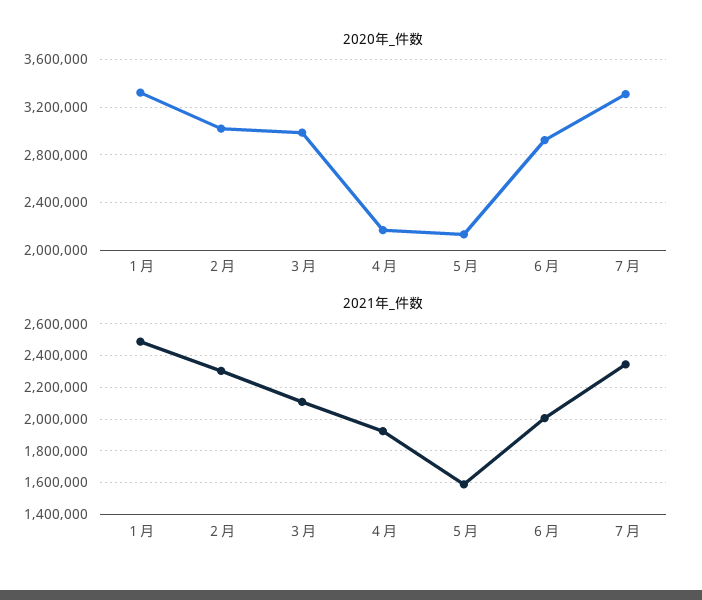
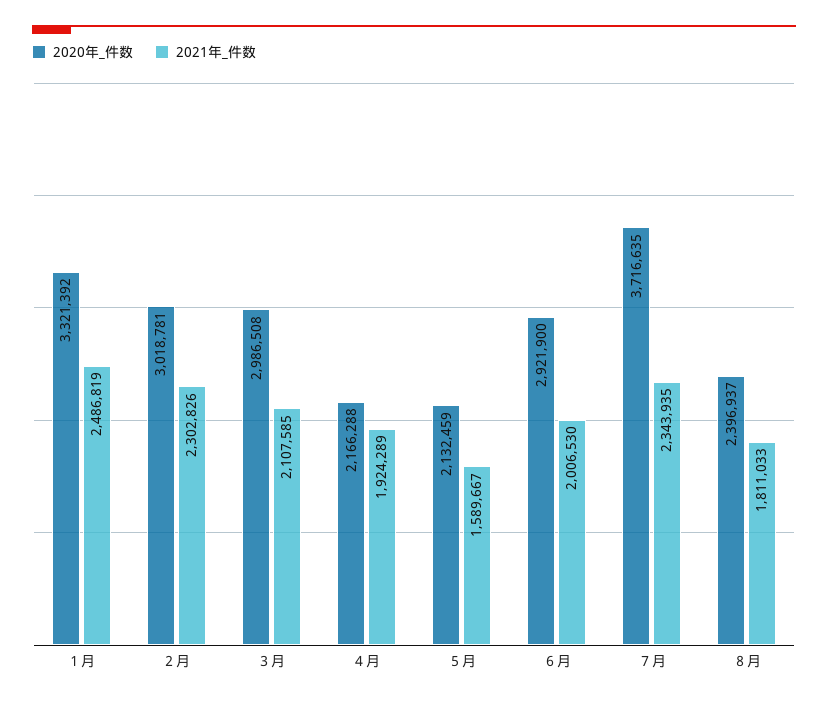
2020年_件数, ７月: 3300000 -> 3716635
2020年_件数, ８月: none -> 2396937
2021年_件数, ８月: none -> 1811033

